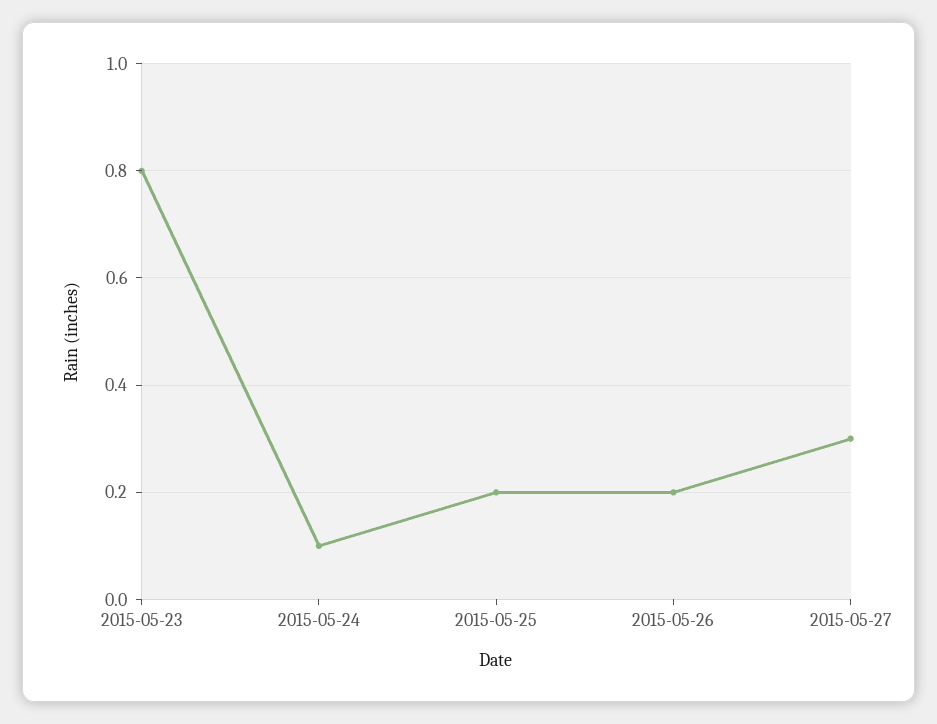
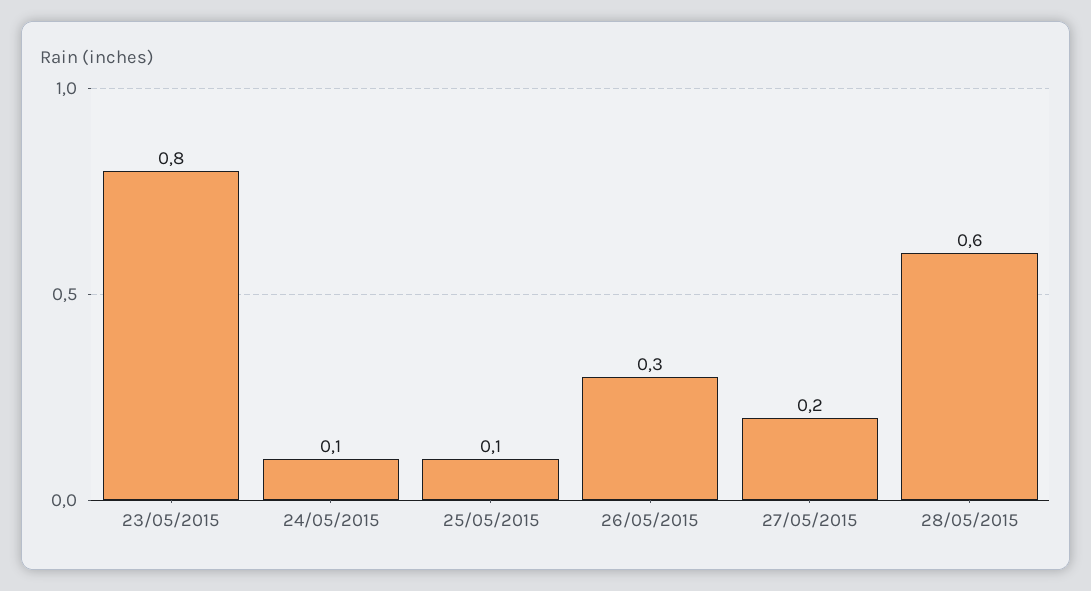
2015-05-25: 0.2 -> 0.1
2015-05-26: 0.2 -> 0.3
2015-05-27: 0.3 -> 0.2
28/05/2015: none -> 0.6

